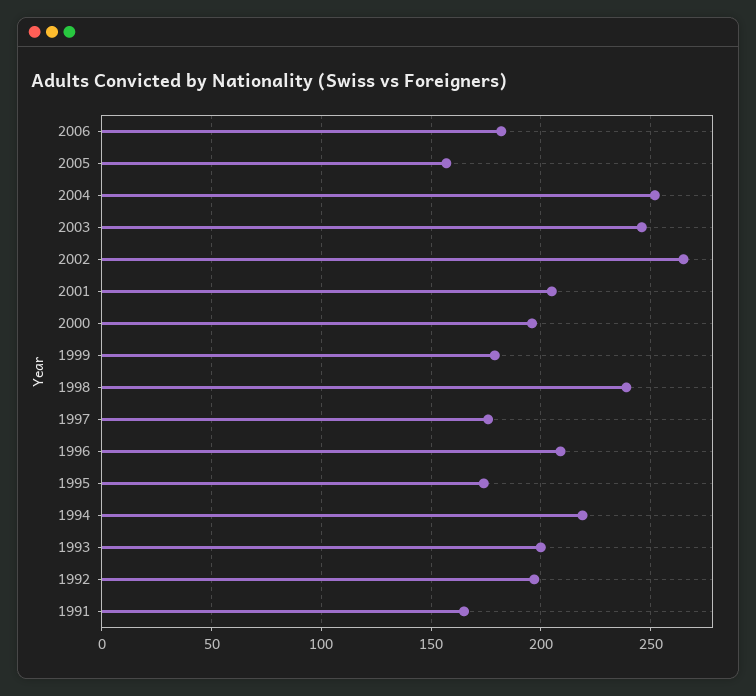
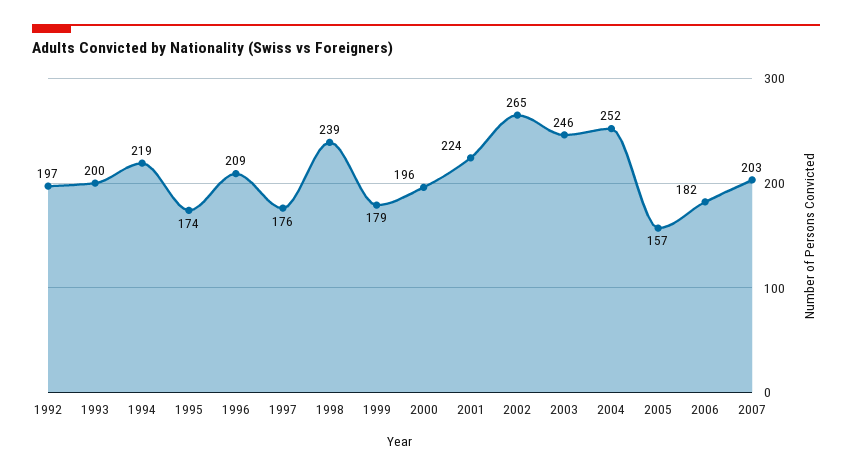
2001: 205 -> 224
1991: 165 -> none
2007: none -> 203

